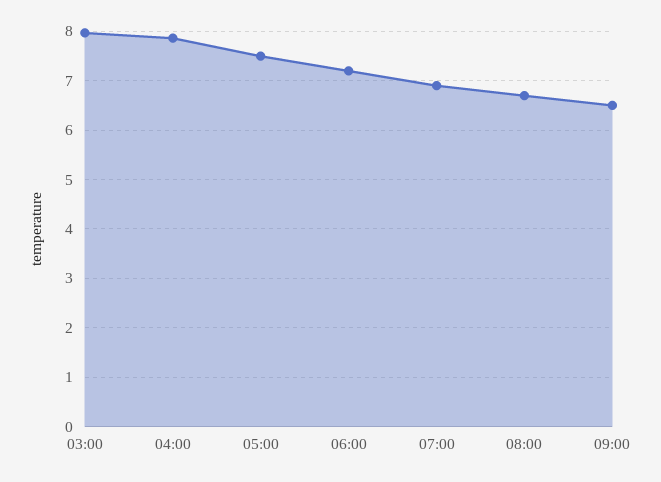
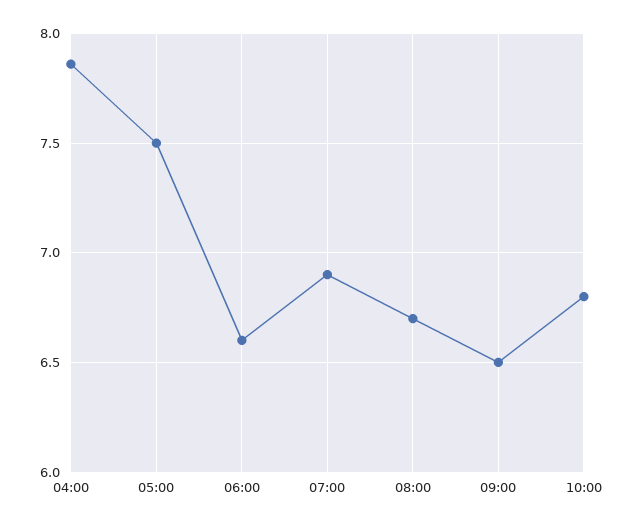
03:00: 8 -> none
06:00: 7.2 -> 6.6
10:00: none -> 6.8

